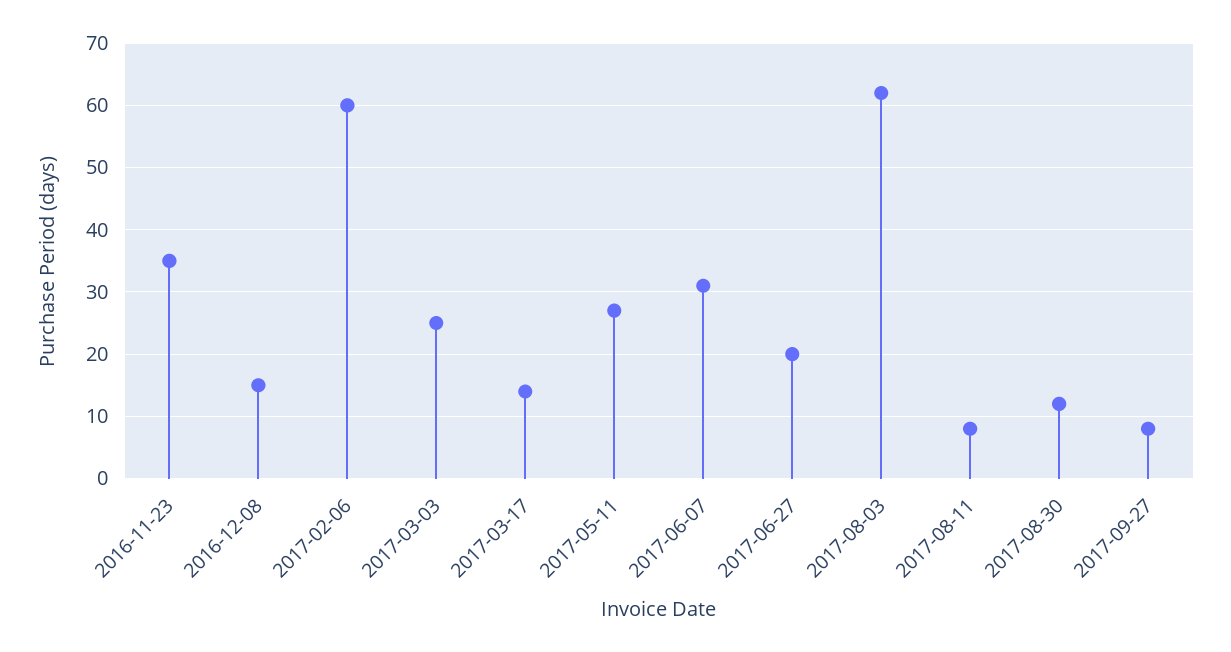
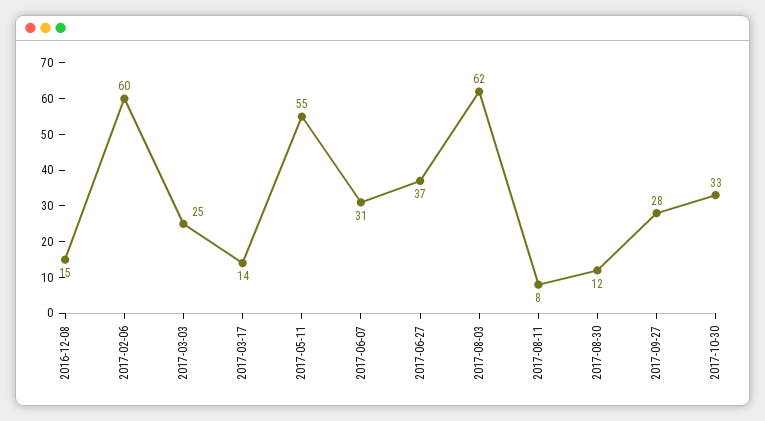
2016-11-23: 35 -> none
2017-05-11: 27 -> 55
2017-06-27: 20 -> 37
2017-09-27: 8 -> 28
2017-10-30: none -> 33

